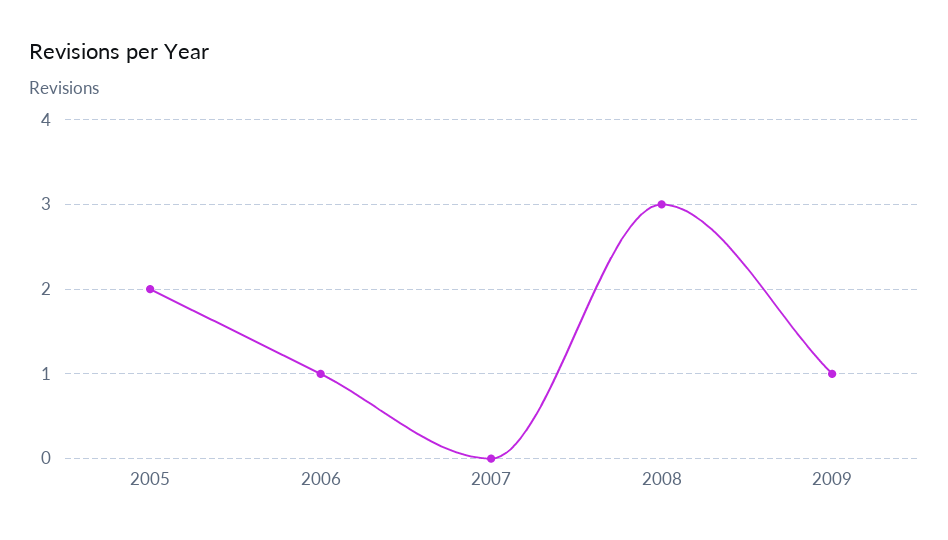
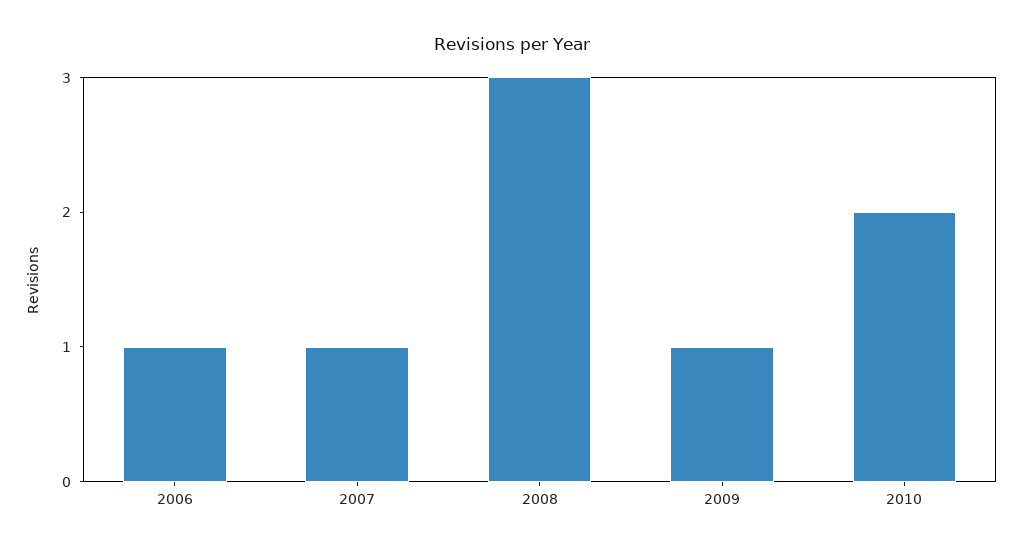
2005: 2 -> none
2007: 0 -> 1
2010: none -> 2

